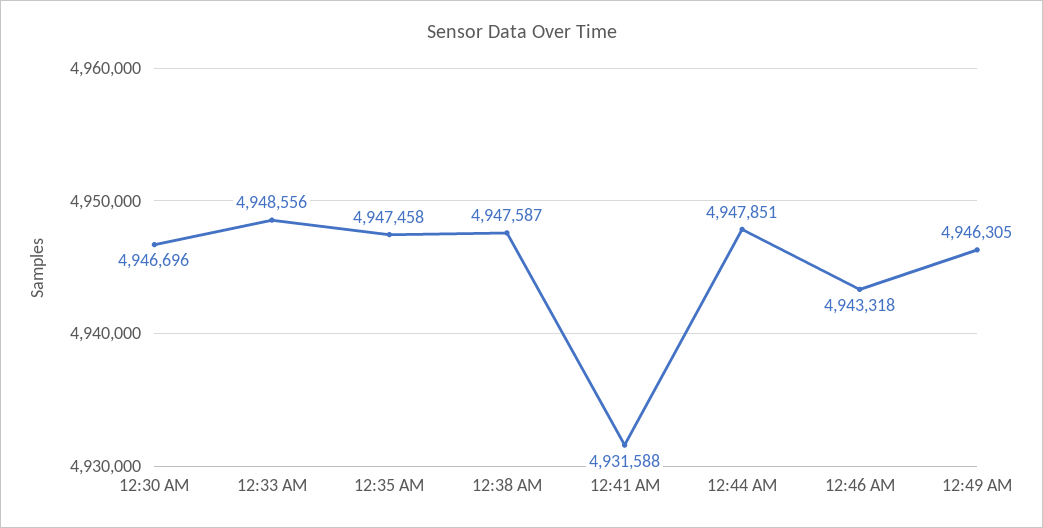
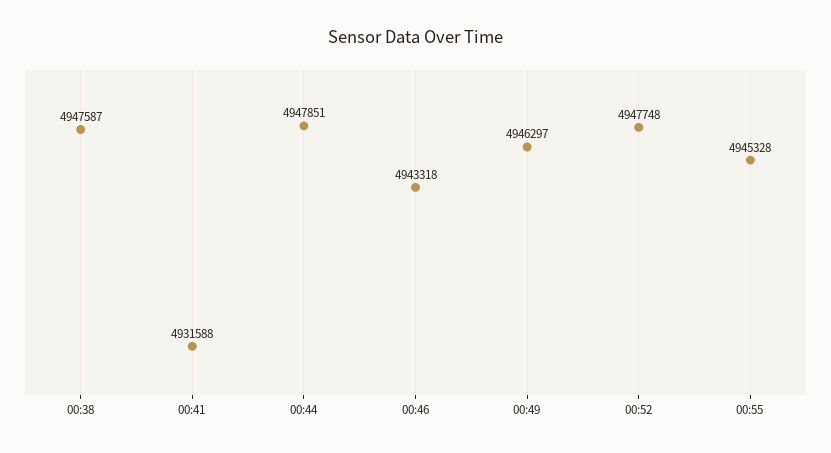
12:30 AM: 4946696 -> none
12:33 AM: 4948556 -> none
12:35 AM: 4947458 -> none
12:49 AM: 4946305 -> 4946297
00:52: none -> 4947748
00:55: none -> 4945328

